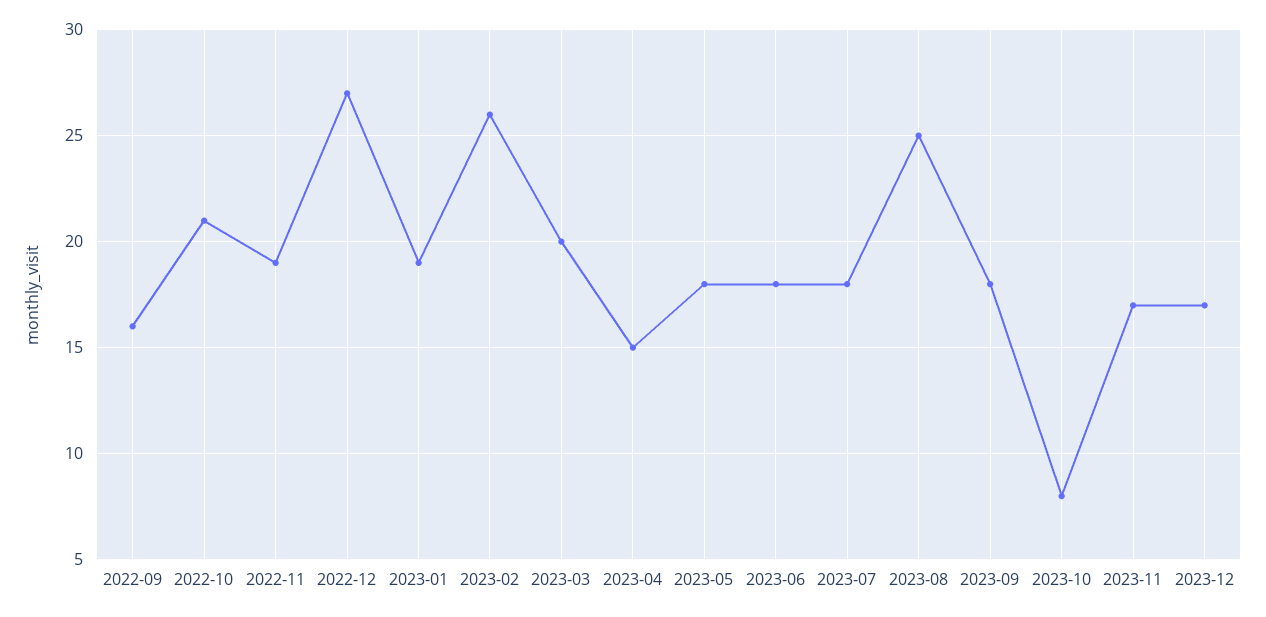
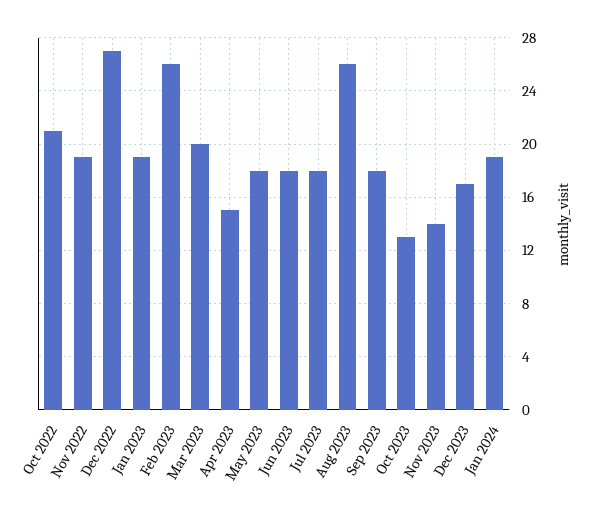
2022-09: 16 -> none
2023-08: 25 -> 26
2023-10: 8 -> 13
2023-11: 17 -> 14
Jan 2024: none -> 19

